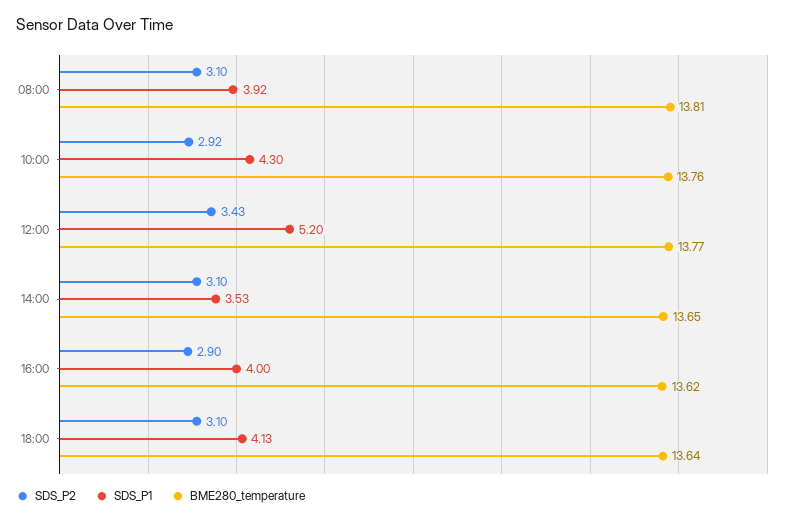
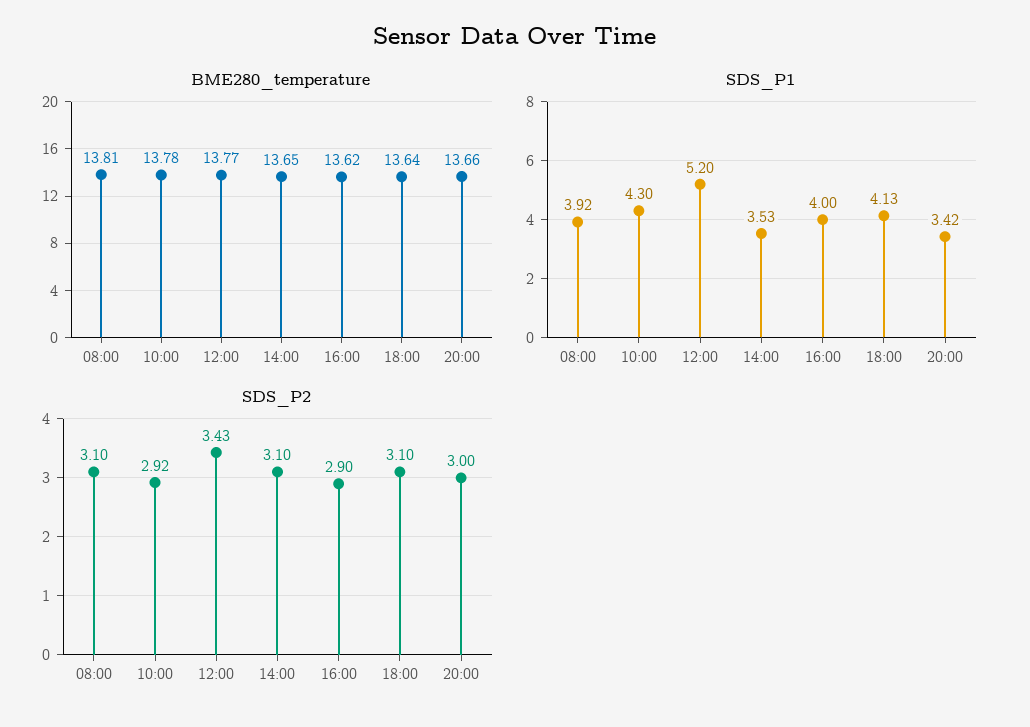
BME280_temperature, 10:00: 13.76 -> 13.78
BME280_temperature, 20:00: none -> 13.66
SDS_P1, 20:00: none -> 3.42
SDS_P2, 20:00: none -> 3

